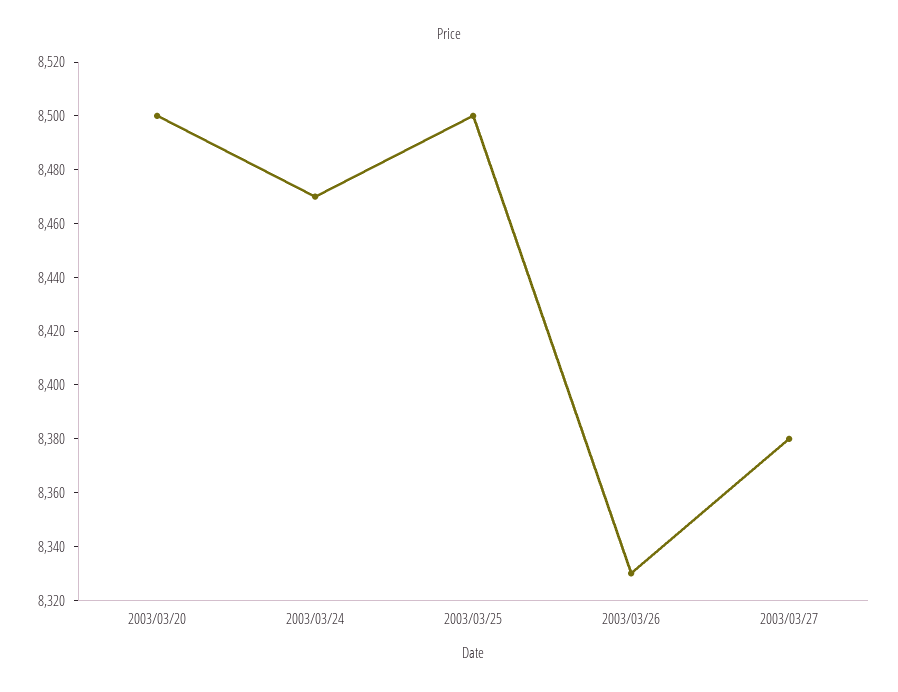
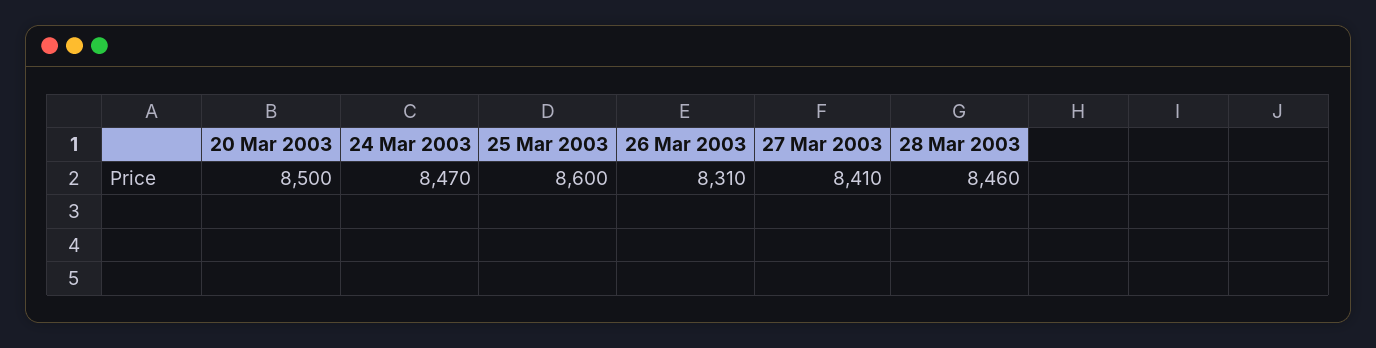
2003/03/25: 8500 -> 8600
2003/03/26: 8330 -> 8310
2003/03/27: 8380 -> 8410
28 Mar 2003: none -> 8460

